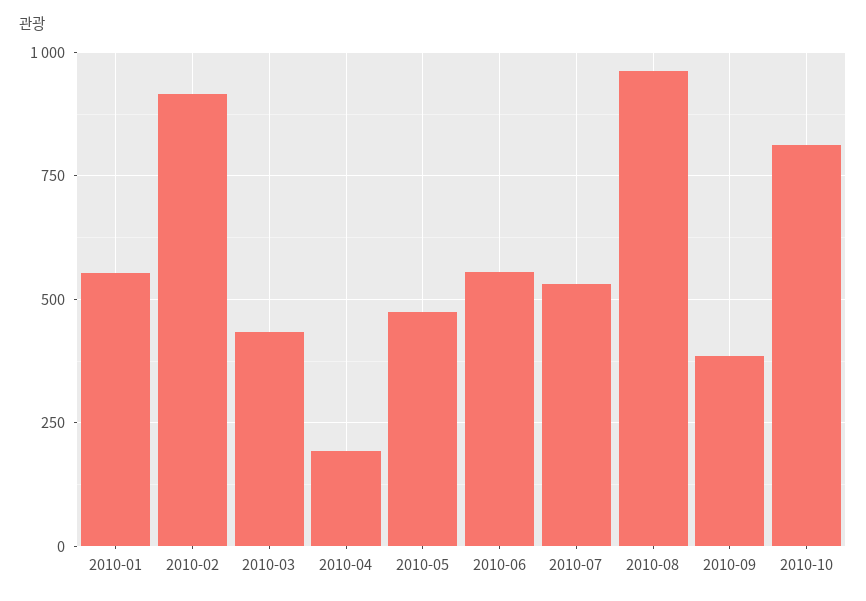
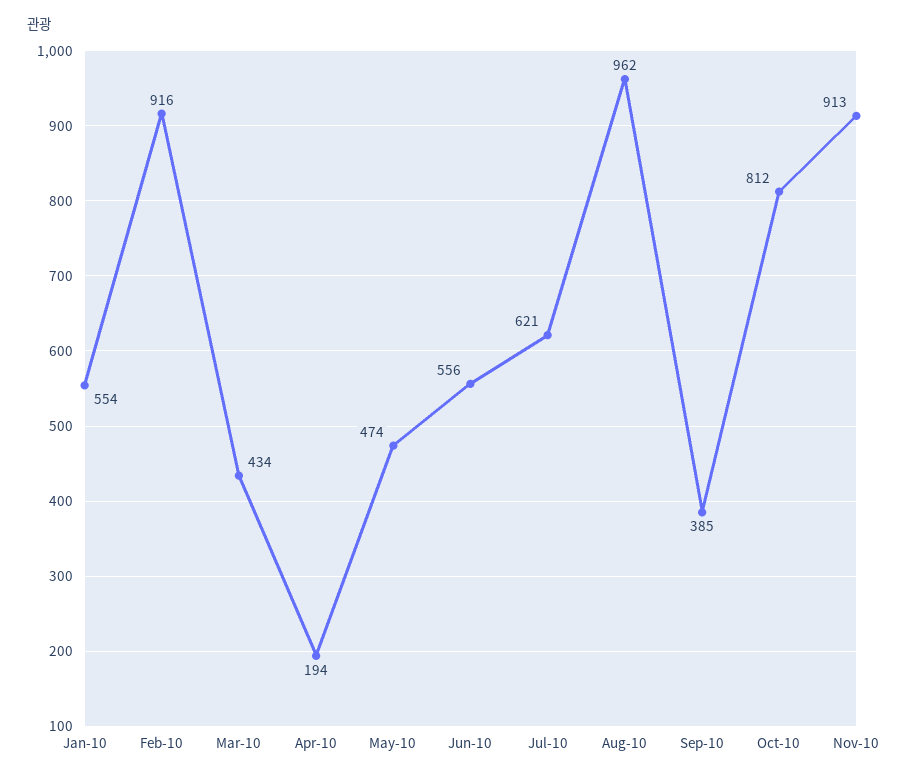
2010-07: 525 -> 621
Nov-10: none -> 913

